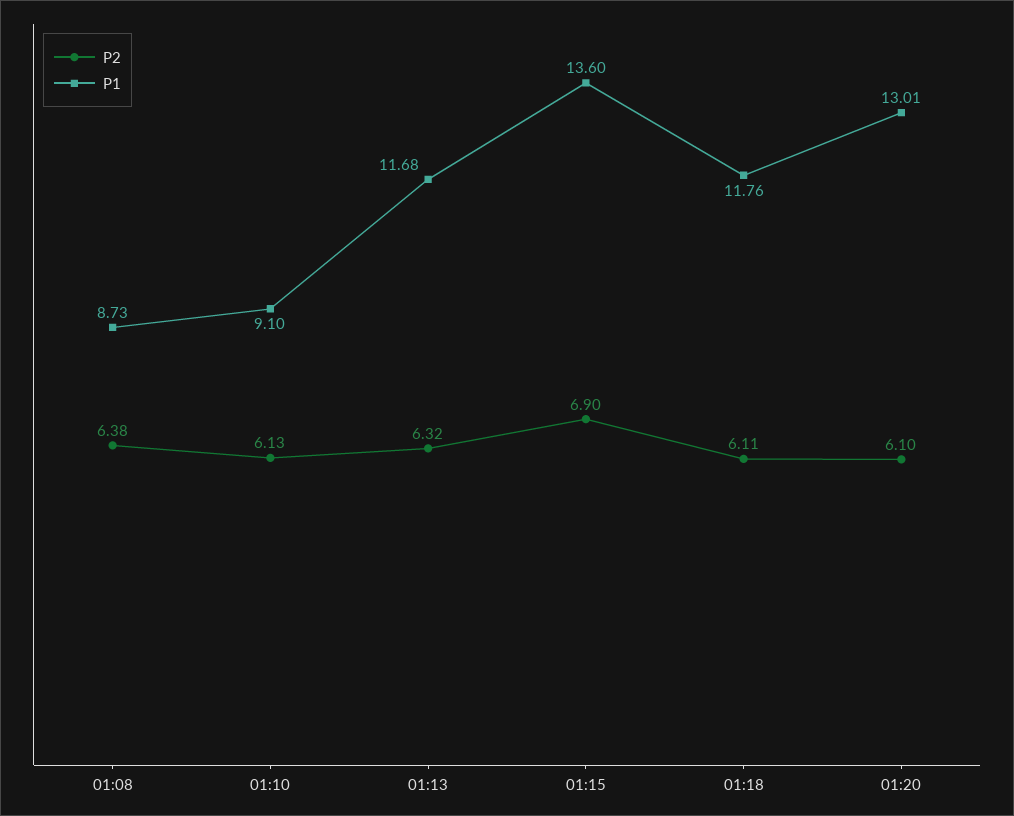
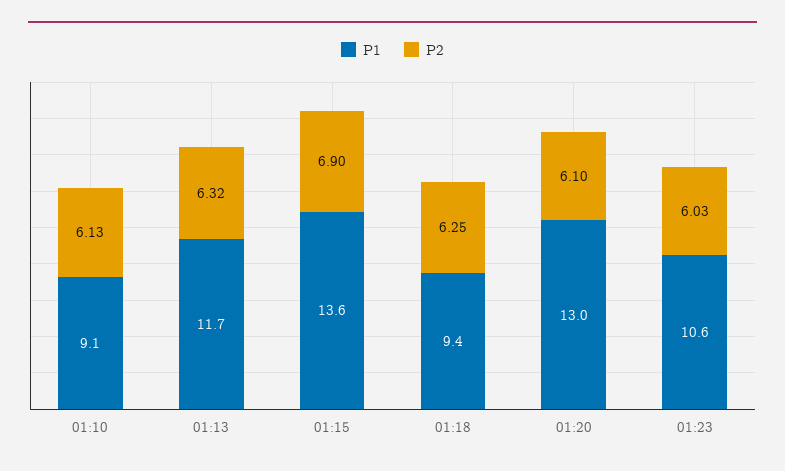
P2, 01:08: 6.38 -> none
P1, 01:08: 8.73 -> none
P2, 01:18: 6.11 -> 6.25
P1, 01:18: 11.76 -> 9.4
P1, 01:23: none -> 10.6
P2, 01:23: none -> 6.03

